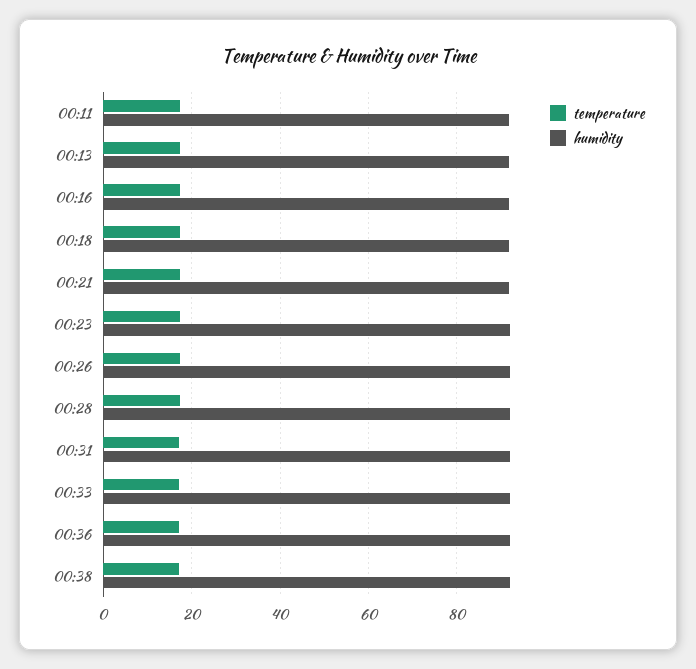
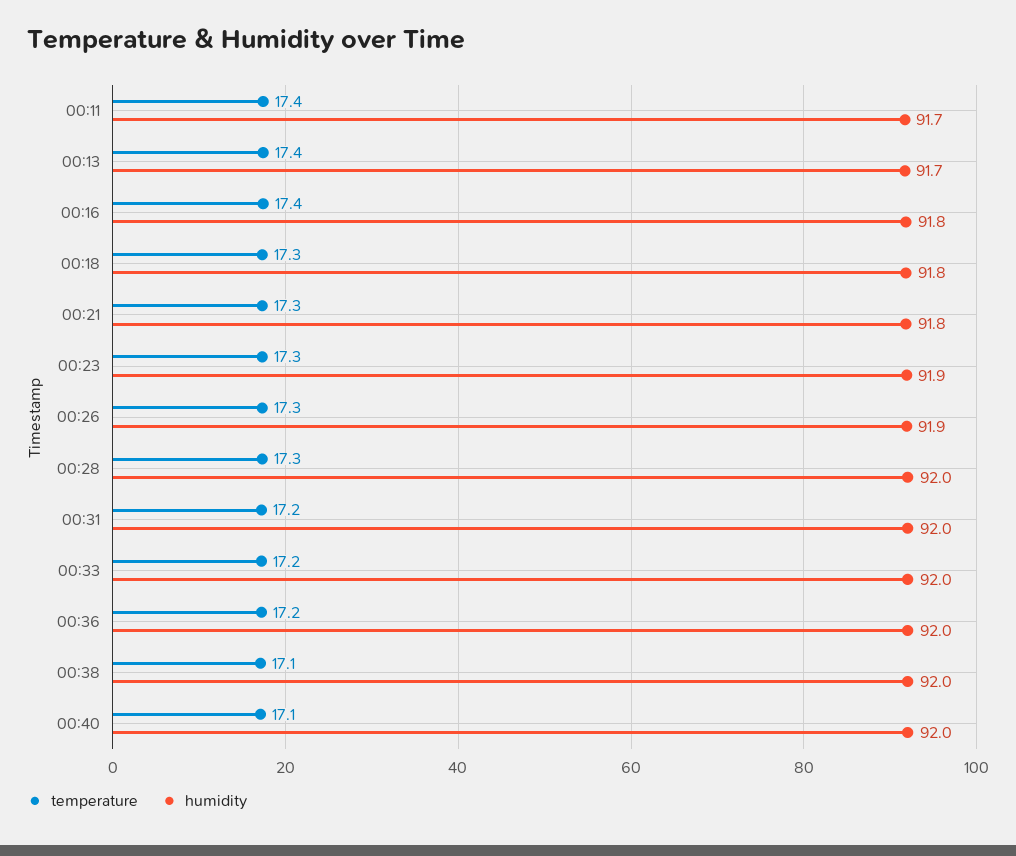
temperature, 00:40: none -> 17.1
humidity, 00:40: none -> 92

